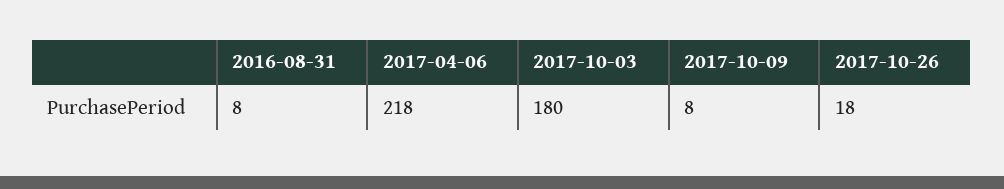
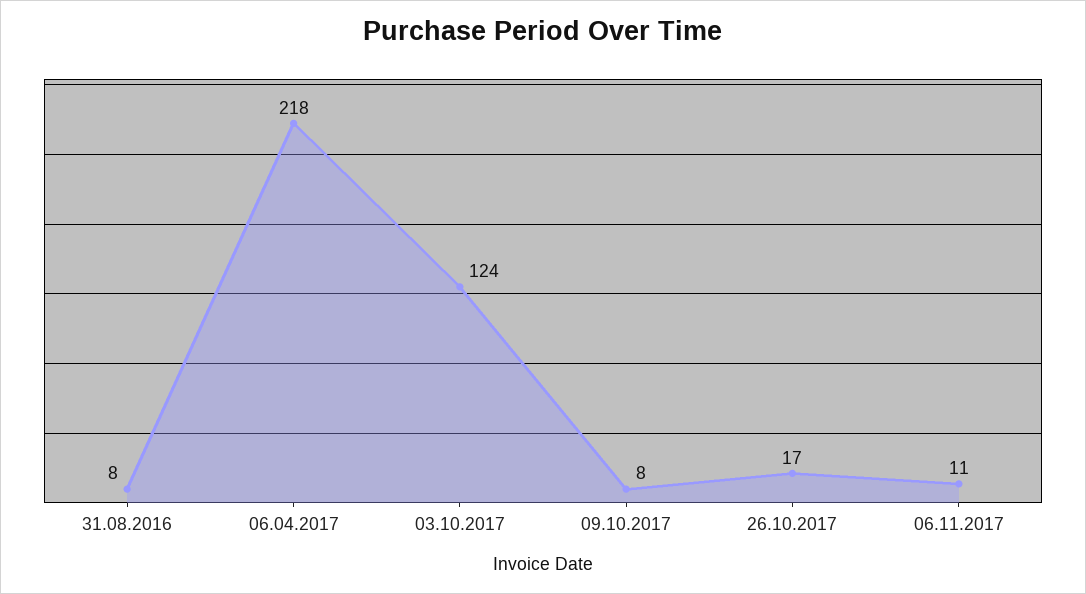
2017-10-03: 180 -> 124
2017-10-26: 18 -> 17
06.11.2017: none -> 11

